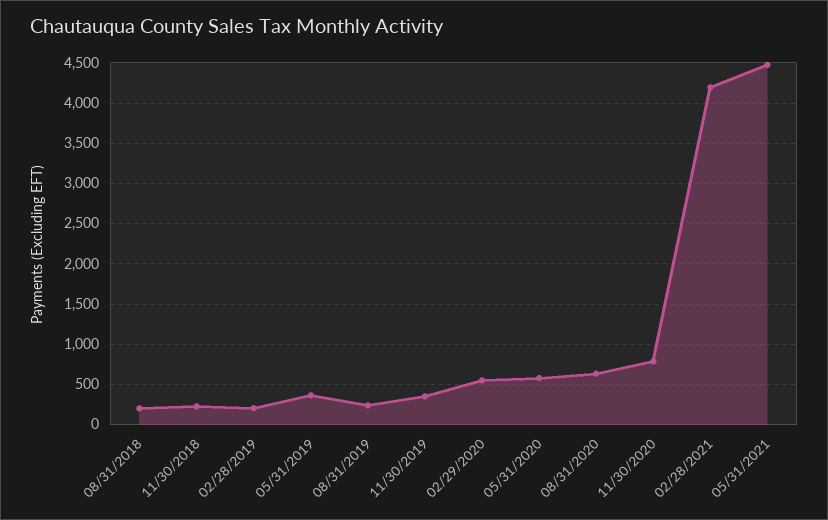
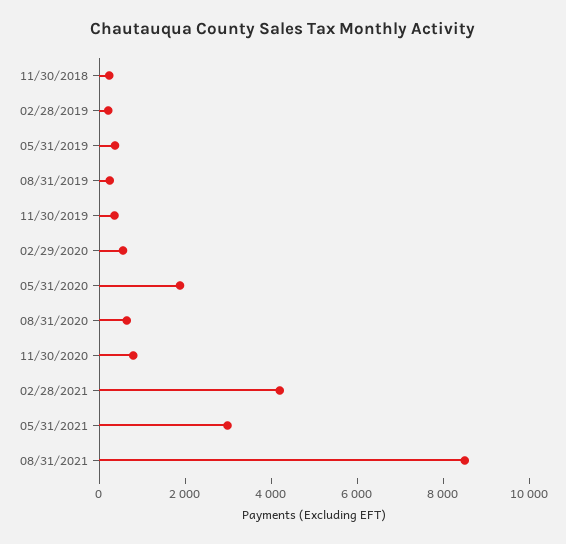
08/31/2018: 200 -> none
05/31/2020: 600 -> 2000
05/31/2021: 4500 -> 3000
08/31/2021: none -> 8500

